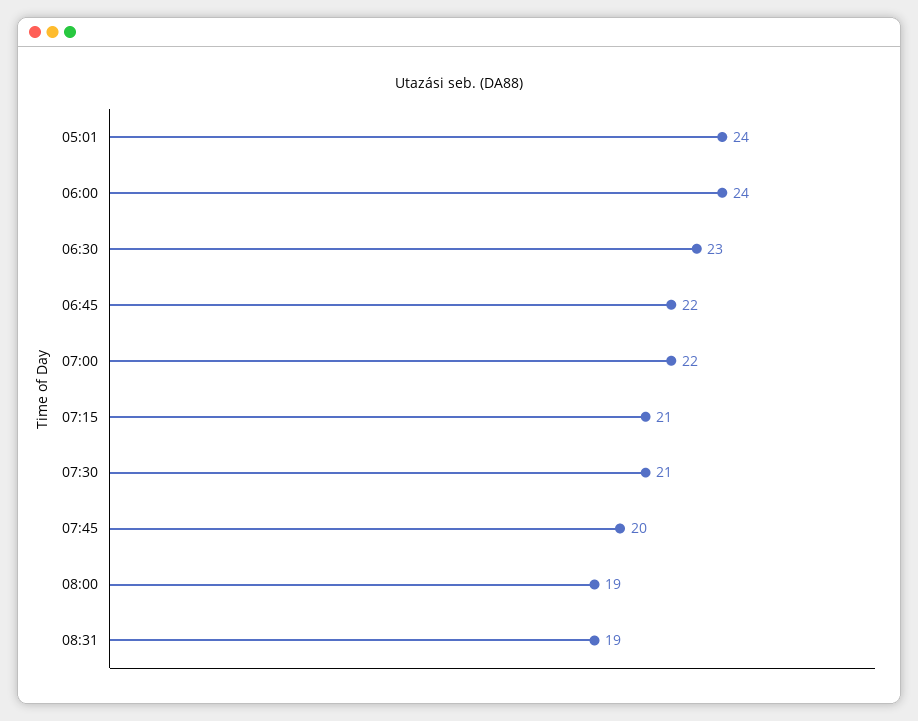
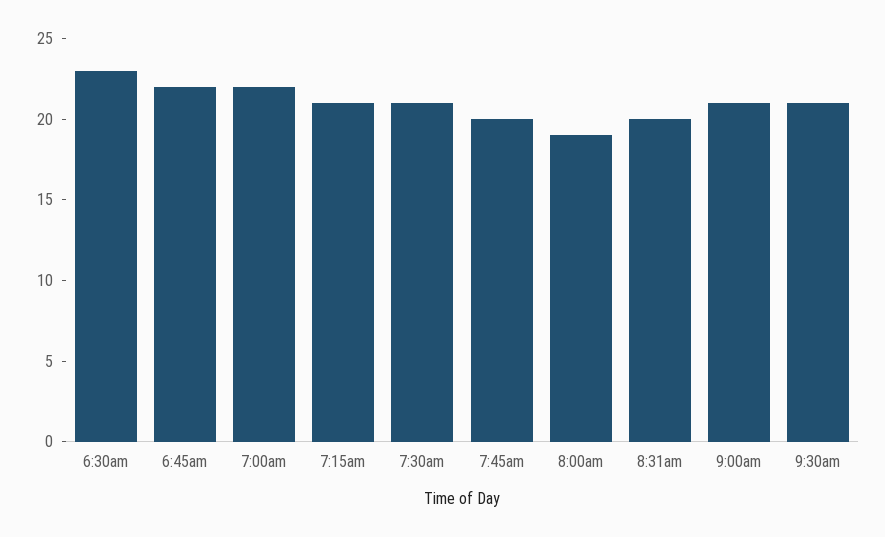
05:01: 24 -> none
06:00: 24 -> none
08:31: 19 -> 20
9:00am: none -> 21
9:30am: none -> 21

